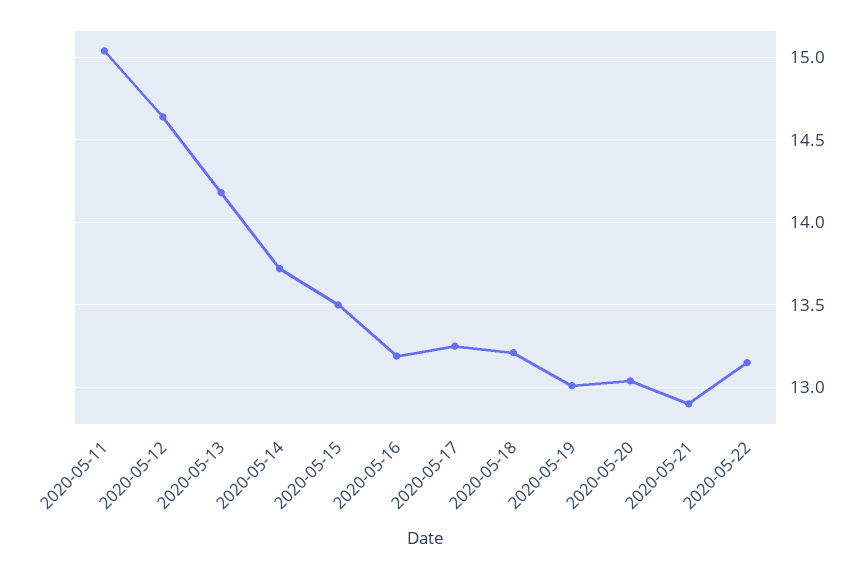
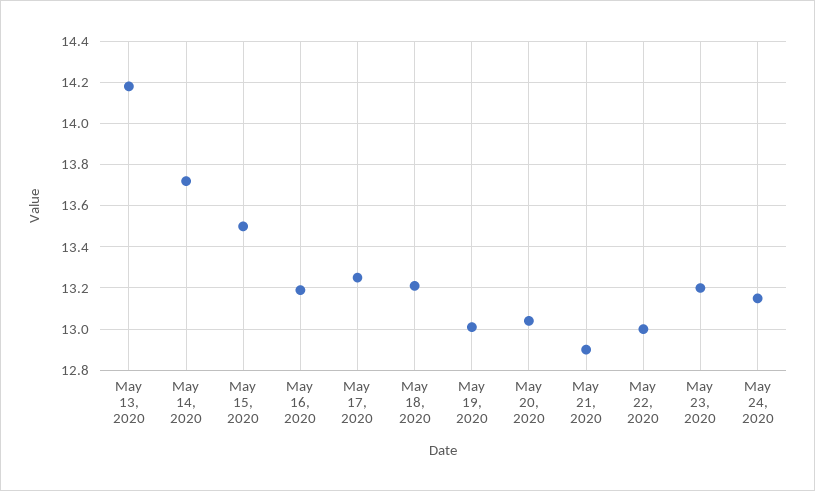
2020-05-11: 15.05 -> none
2020-05-12: 14.65 -> none
2020-05-22: 13.15 -> 13
May 23, 2020: none -> 13.2
May 24, 2020: none -> 13.15

